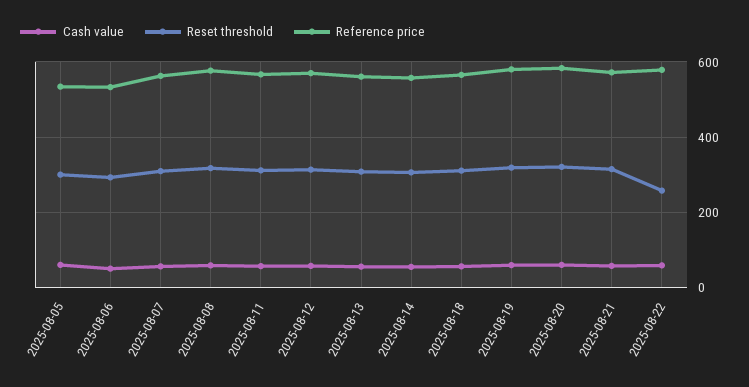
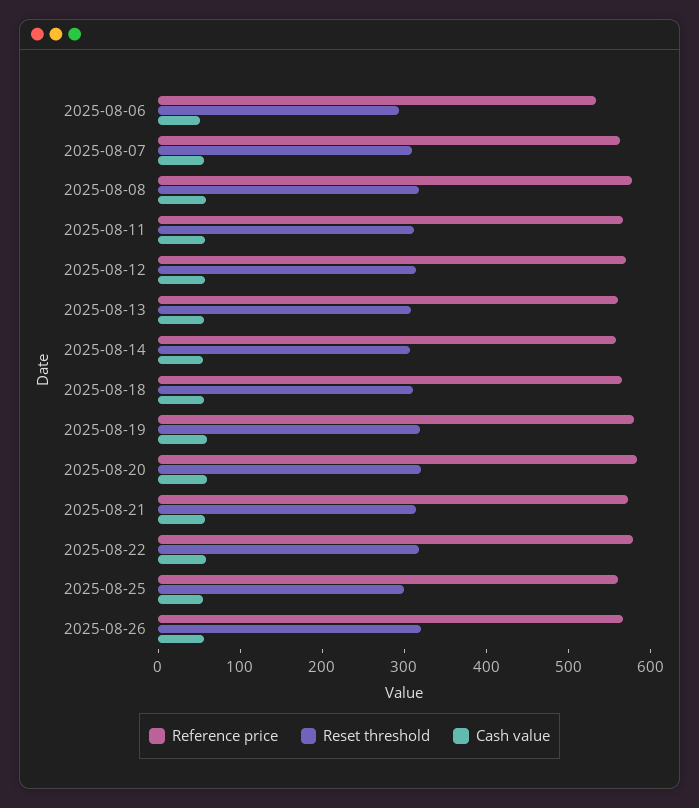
Cash value, 2025-08-05: 60 -> none
Reset threshold, 2025-08-05: 300 -> none
Reference price, 2025-08-05: 540 -> none
Reset threshold, 2025-08-22: 260 -> 320
Reference price, 2025-08-25: none -> 560
Reset threshold, 2025-08-25: none -> 300
Cash value, 2025-08-25: none -> 60
Reference price, 2025-08-26: none -> 560
Reset threshold, 2025-08-26: none -> 320
Cash value, 2025-08-26: none -> 60

